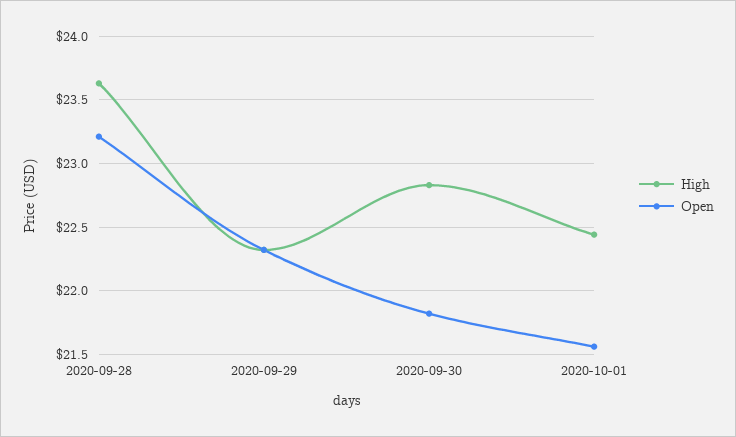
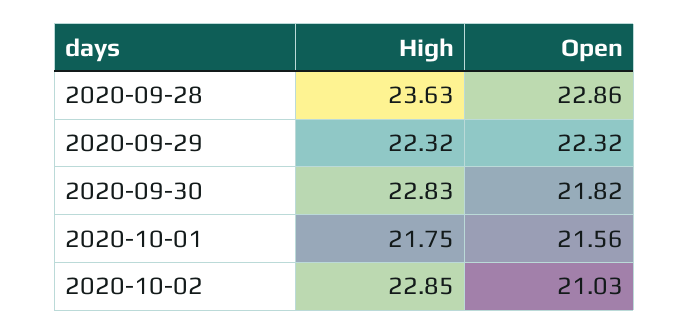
Open, 2020-09-28: 23.2 -> 22.86
High, 2020-10-01: 22.45 -> 21.75
High, 2020-10-02: none -> 22.85
Open, 2020-10-02: none -> 21.03

